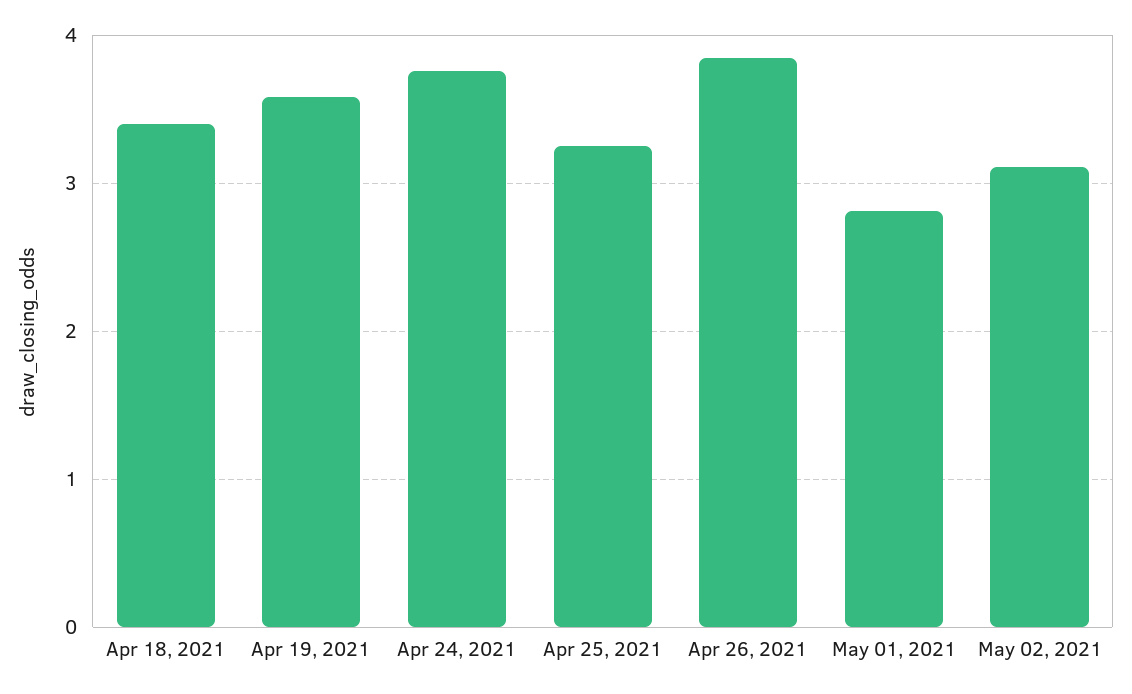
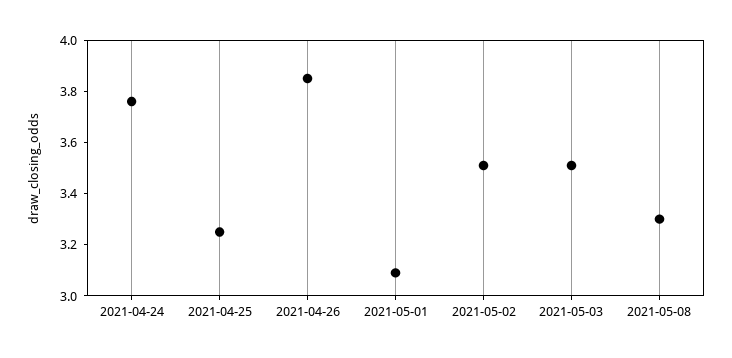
Apr 18, 2021: 3.4 -> none
Apr 19, 2021: 3.6 -> none
May 01, 2021: 2.8 -> 3.1
May 02, 2021: 3.1 -> 3.5
2021-05-03: none -> 3.5
2021-05-08: none -> 3.3

